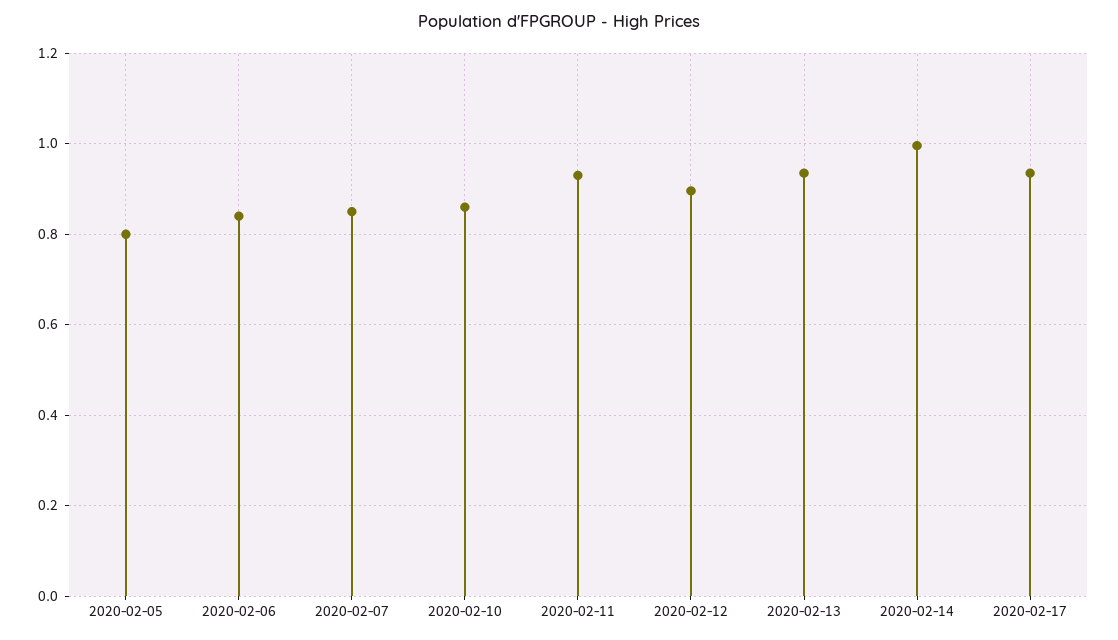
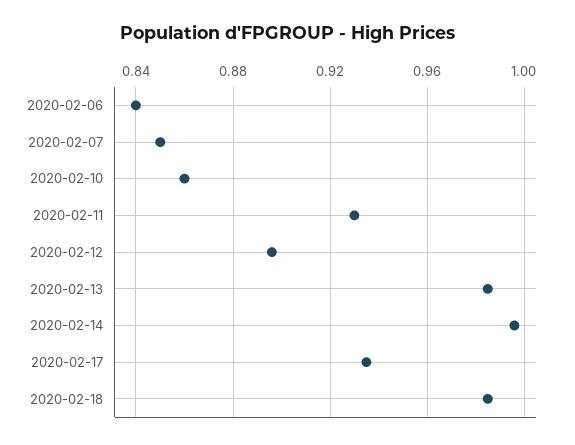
2020-02-05: 0.8 -> none
2020-02-13: 0.94 -> 0.985
2020-02-18: none -> 0.985

